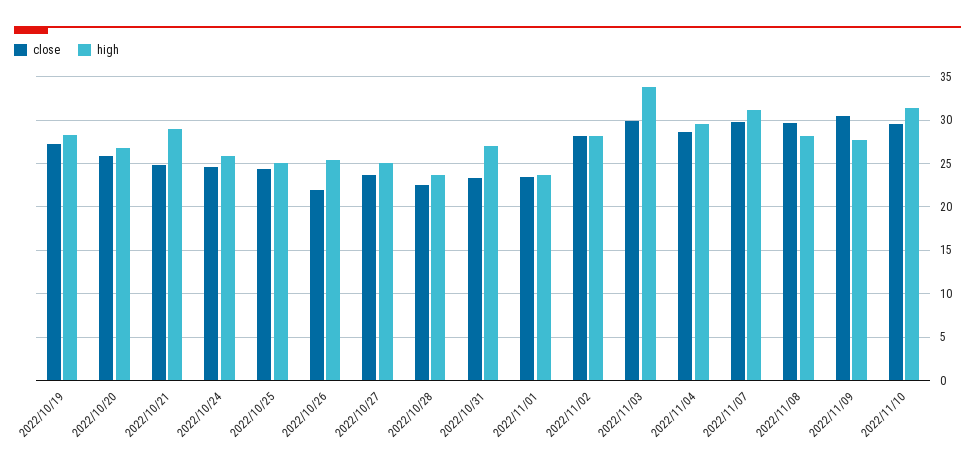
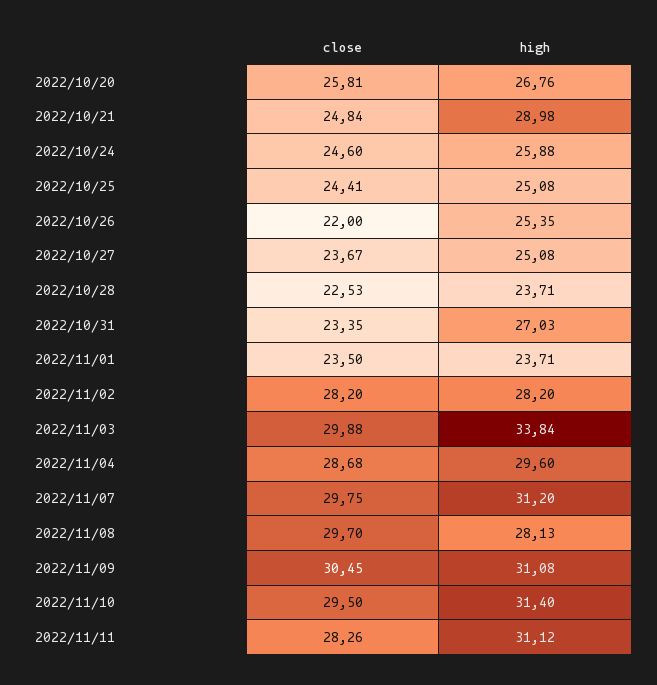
close, 2022/10/19: 27 -> none
high, 2022/10/19: 28 -> none
high, 2022/11/09: 28 -> 31.08
close, 2022/11/11: none -> 28.26
high, 2022/11/11: none -> 31.12

